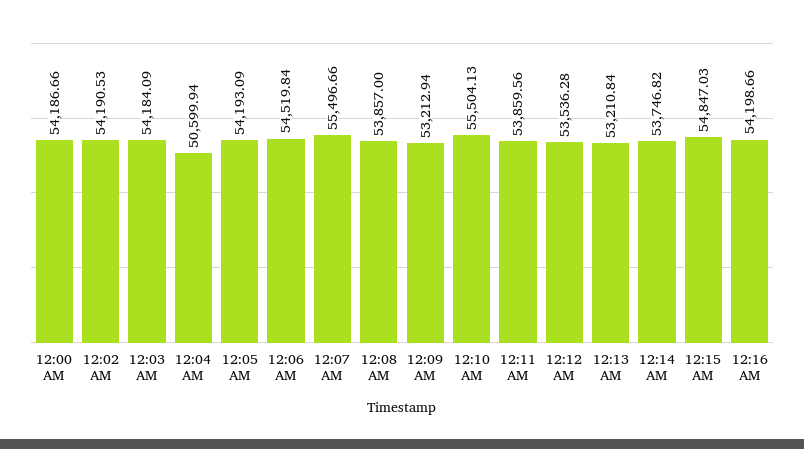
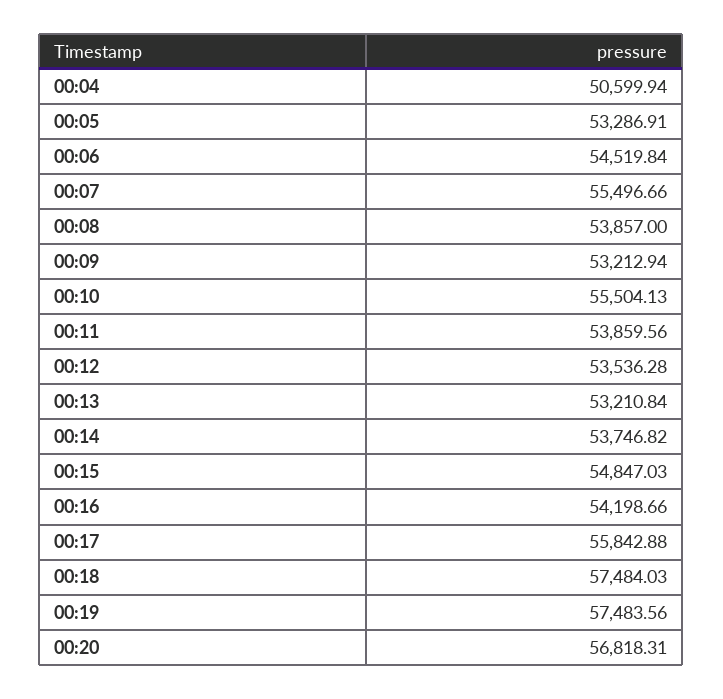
12:00 AM: 54186.66 -> none
12:02 AM: 54190.53 -> none
12:03 AM: 54184.09 -> none
12:05 AM: 54193.09 -> 53286.91
00:17: none -> 55842.88
00:18: none -> 57484.03
00:19: none -> 57483.56
00:20: none -> 56818.31

